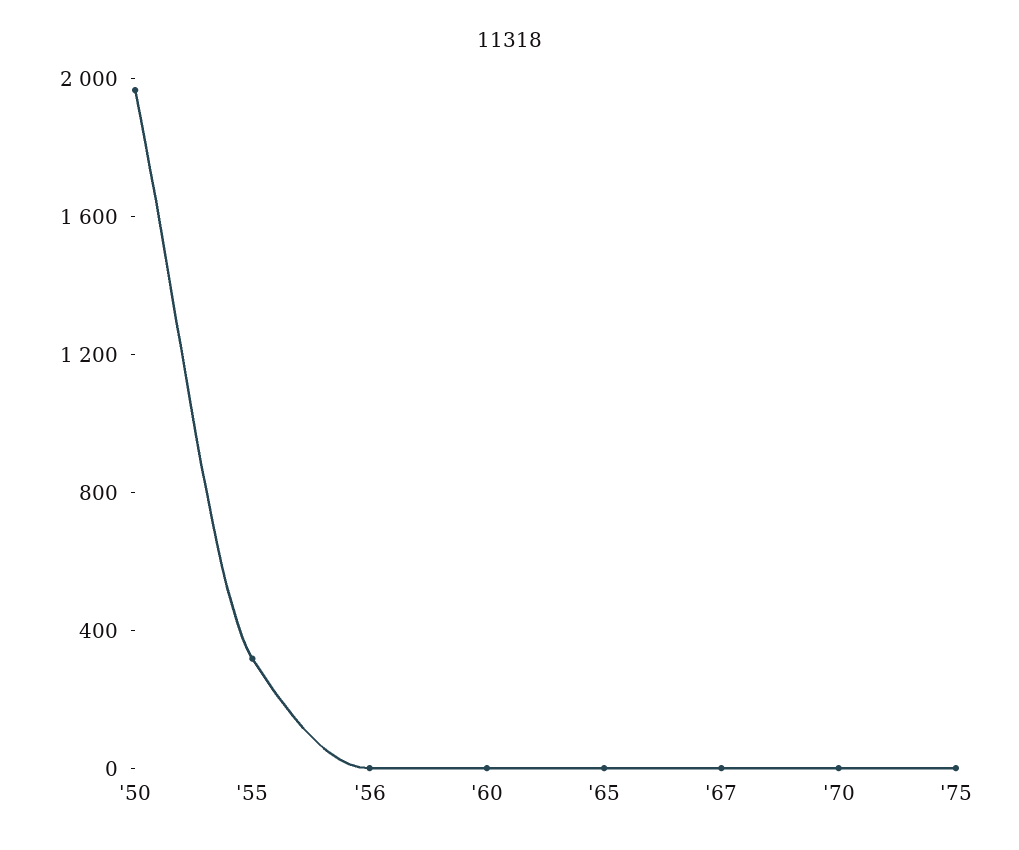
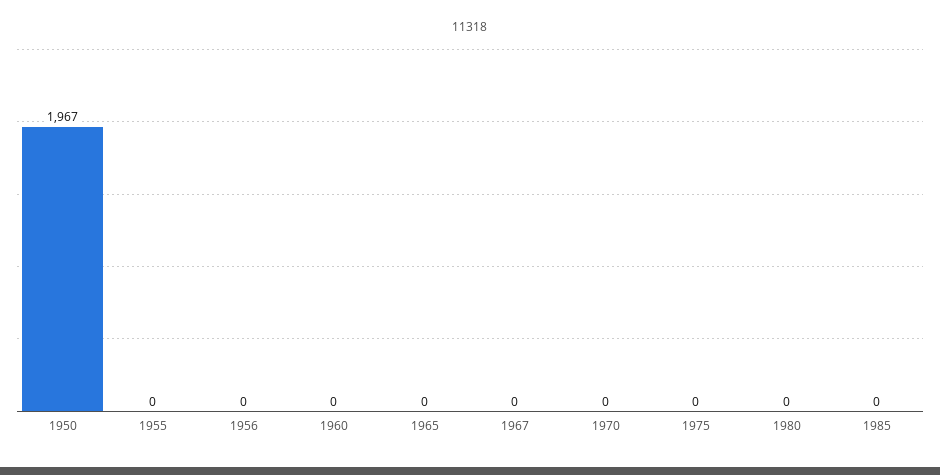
'55: 300 -> 0
1980: none -> 0
1985: none -> 0

